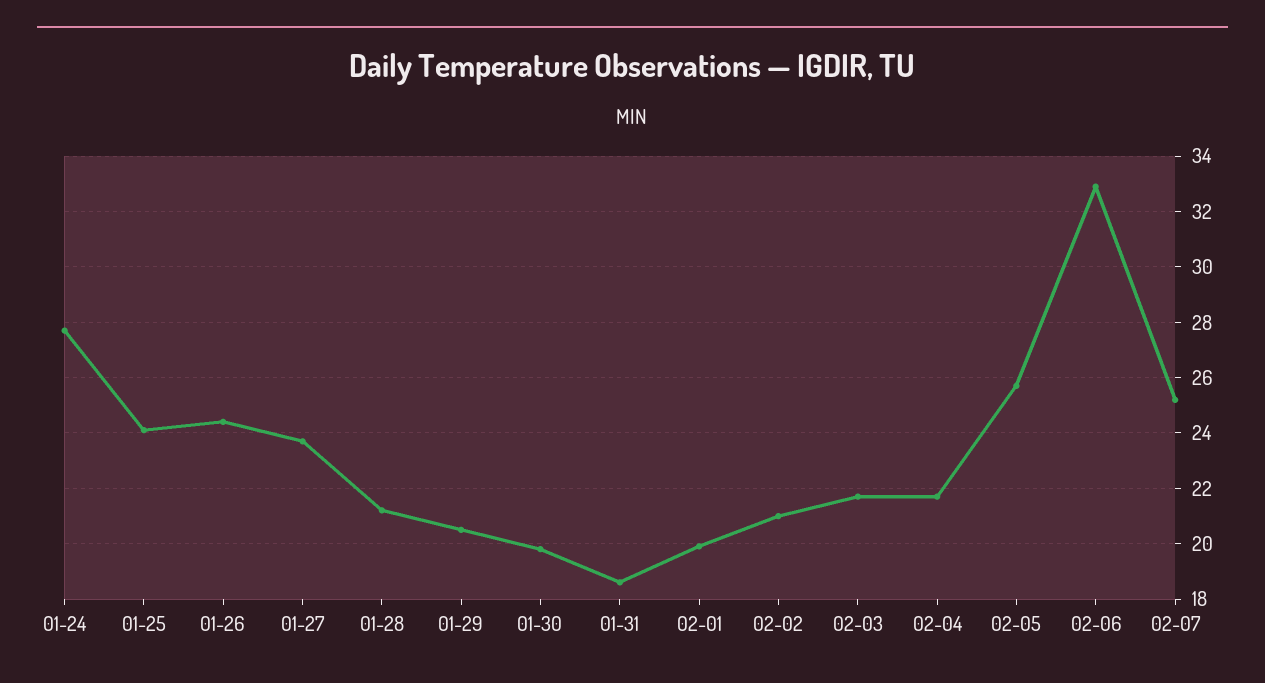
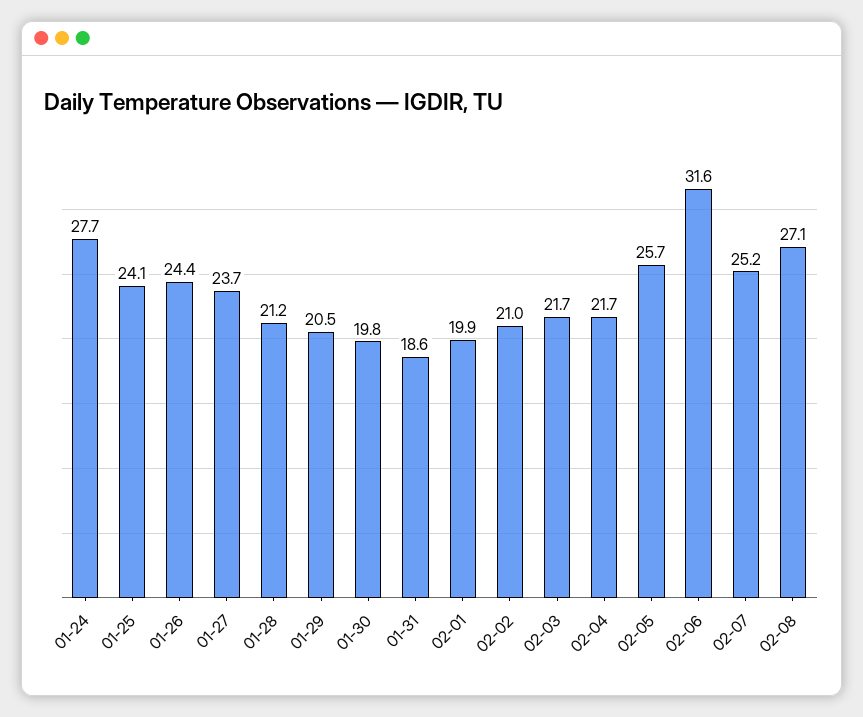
02-06: 33 -> 31.6
02-08: none -> 27.1

